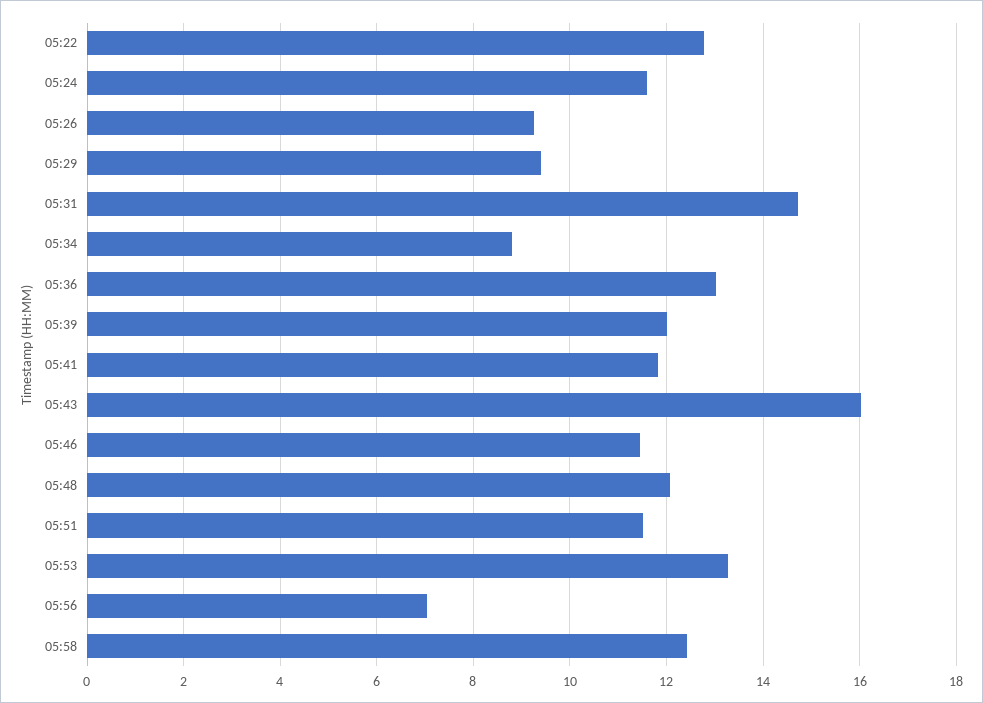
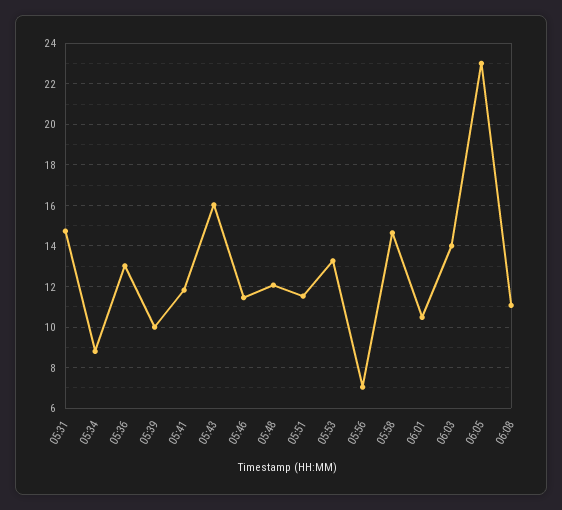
05:22: 12.8 -> none
05:24: 11.6 -> none
05:26: 9.2 -> none
05:29: 9.4 -> none
05:39: 12 -> 10
05:58: 12.4 -> 14.5
06:01: none -> 10.5
06:03: none -> 14
06:05: none -> 23
06:08: none -> 11

